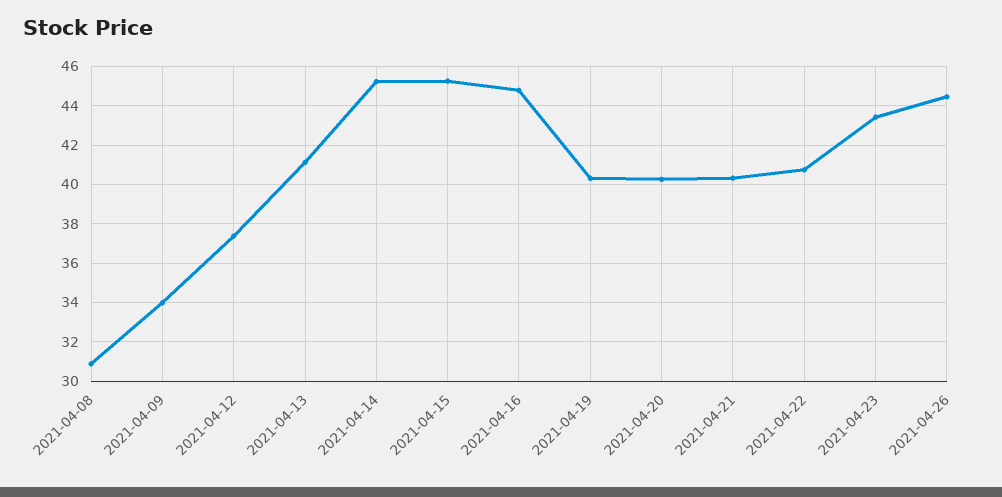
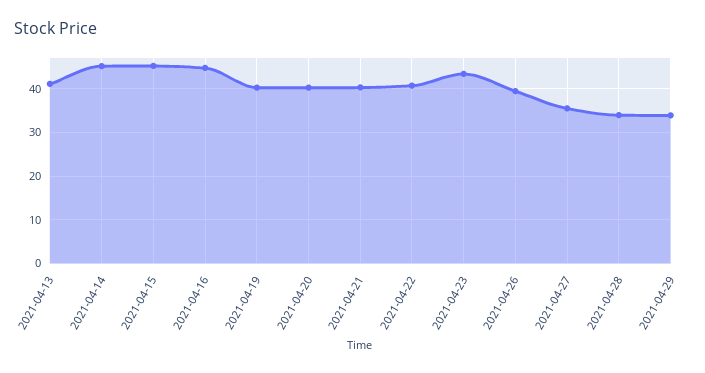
2021-04-08: 31 -> none
2021-04-09: 34 -> none
2021-04-12: 37.5 -> none
2021-04-26: 44.5 -> 40
2021-04-27: none -> 36
2021-04-28: none -> 34
2021-04-29: none -> 34

